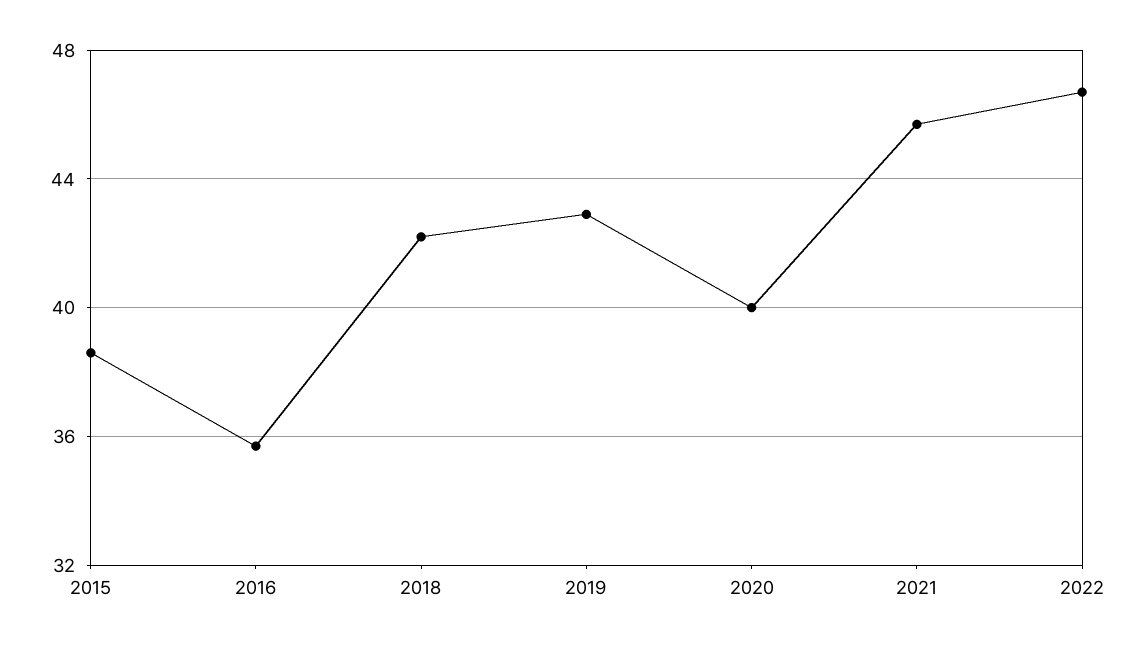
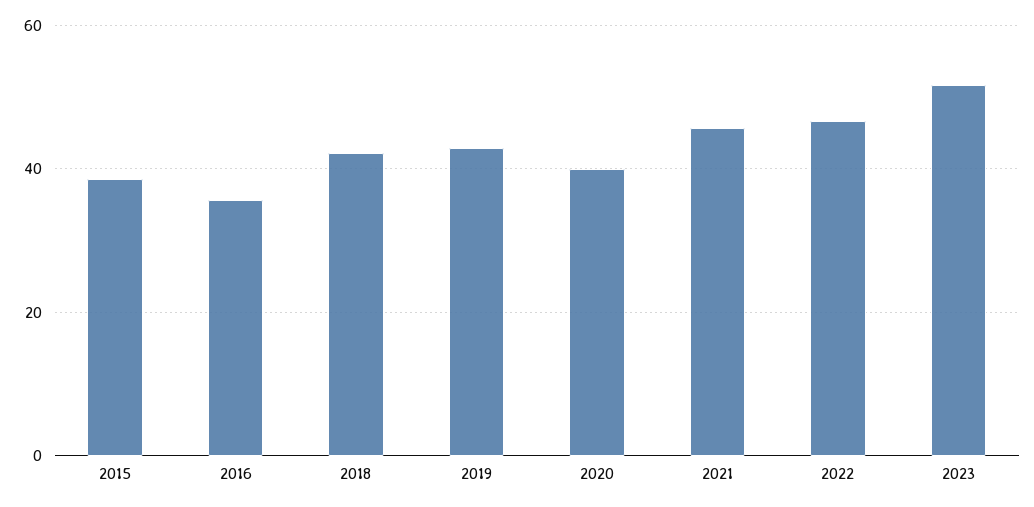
2023: none -> 52

